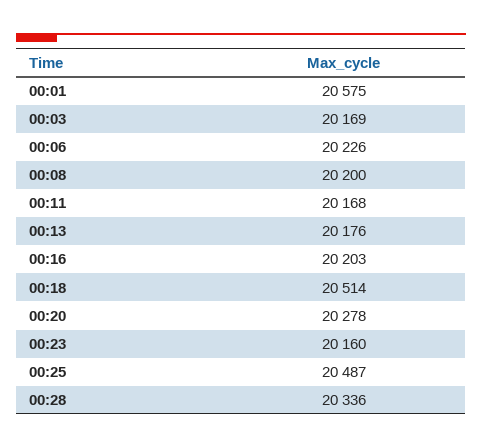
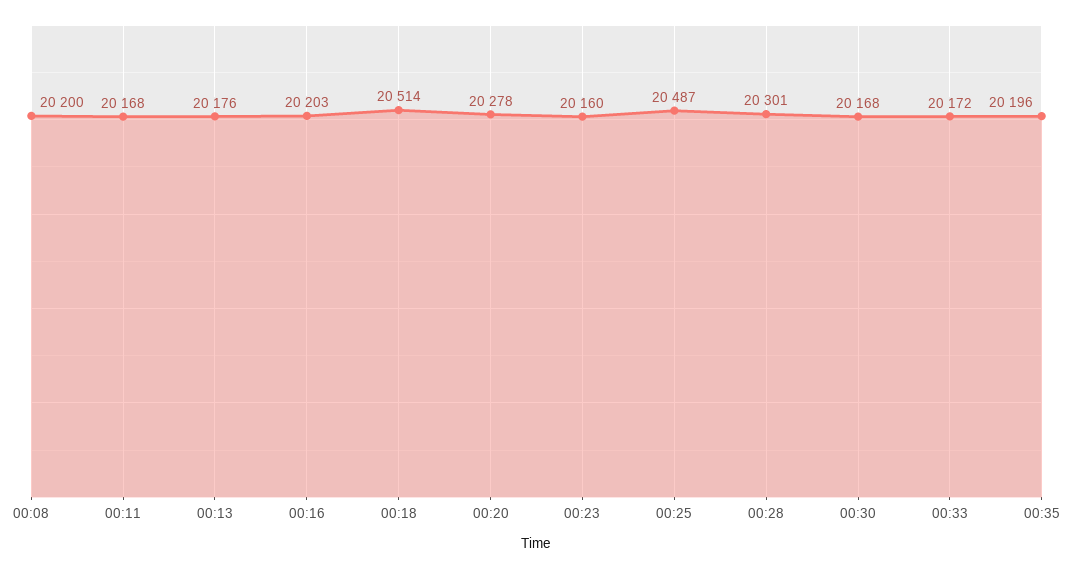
00:01: 20575 -> none
00:03: 20169 -> none
00:06: 20226 -> none
00:28: 20336 -> 20301
00:30: none -> 20168
00:33: none -> 20172
00:35: none -> 20196

